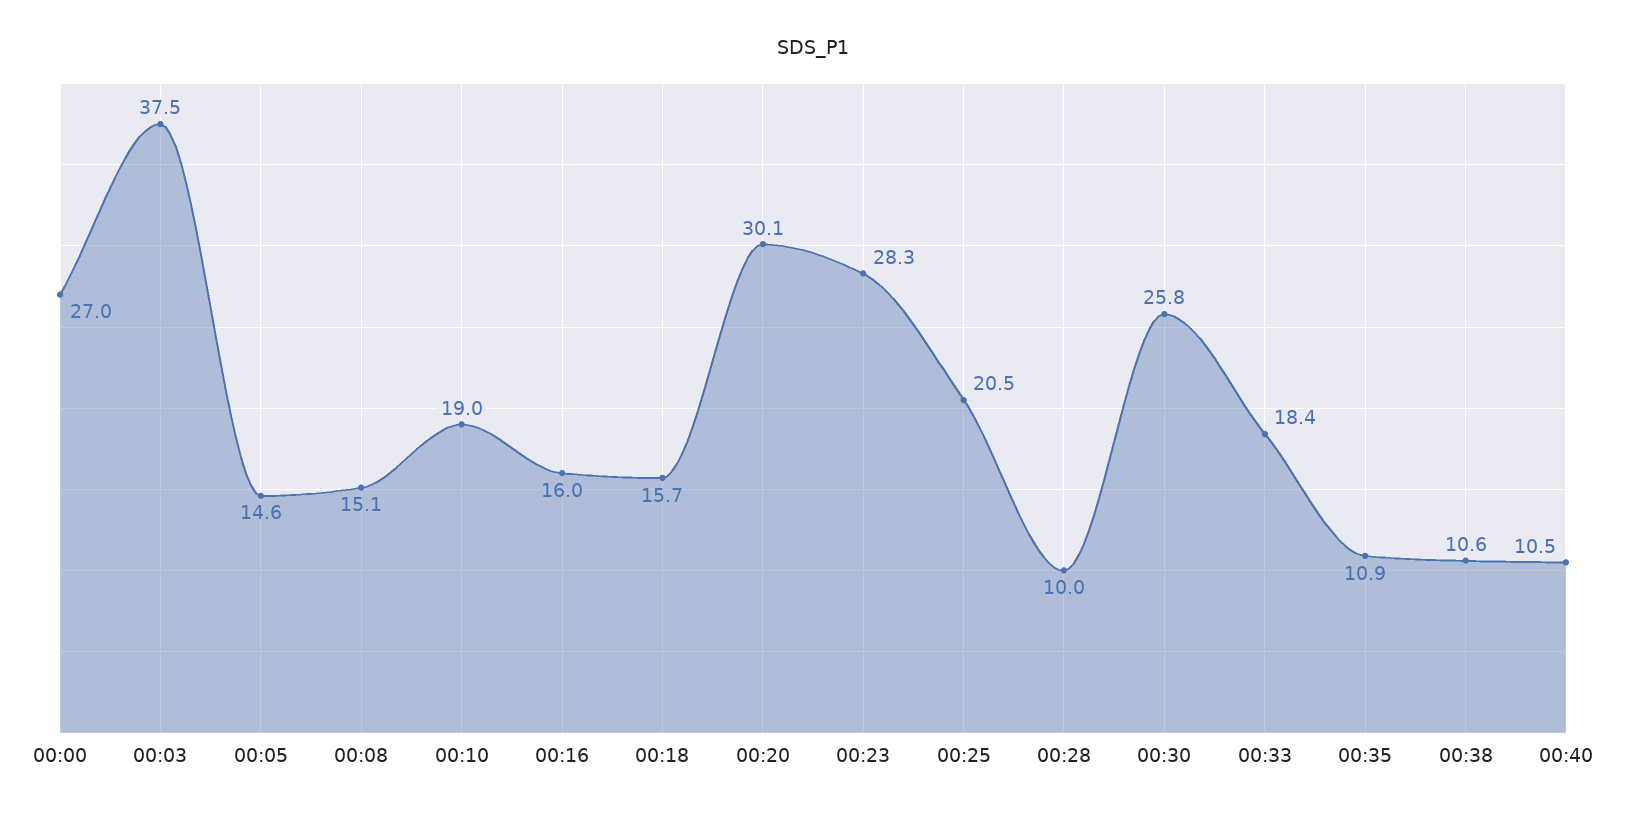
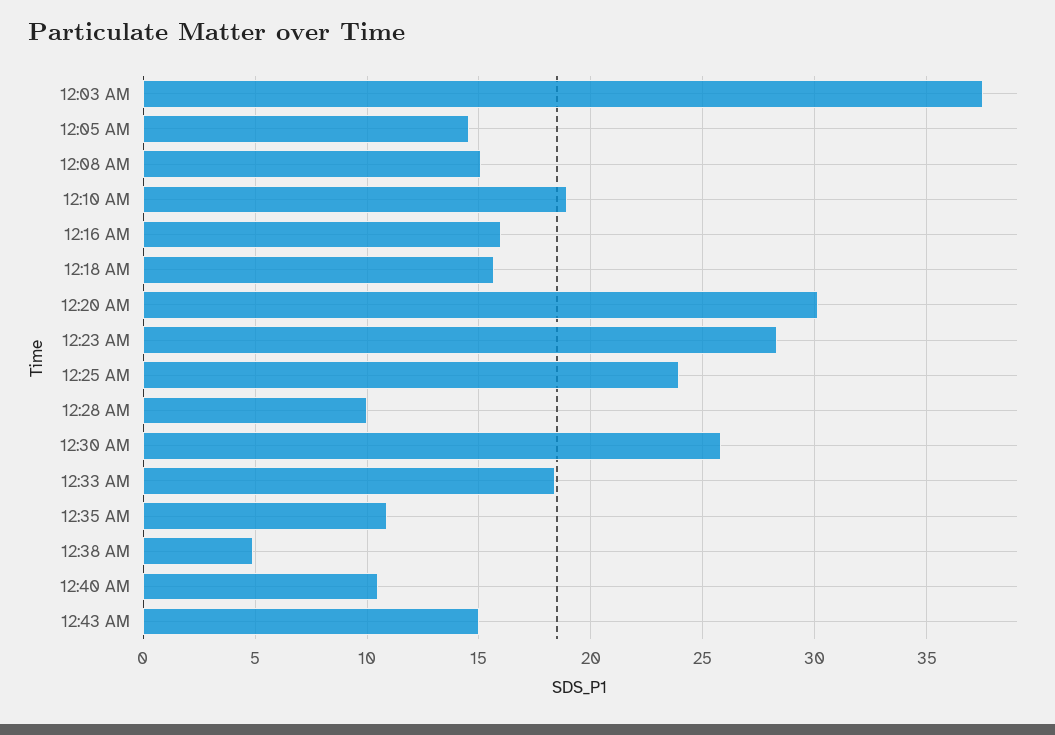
00:00: 27 -> none
00:25: 20.5 -> 24
00:38: 10.6 -> 5
12:43 AM: none -> 15

